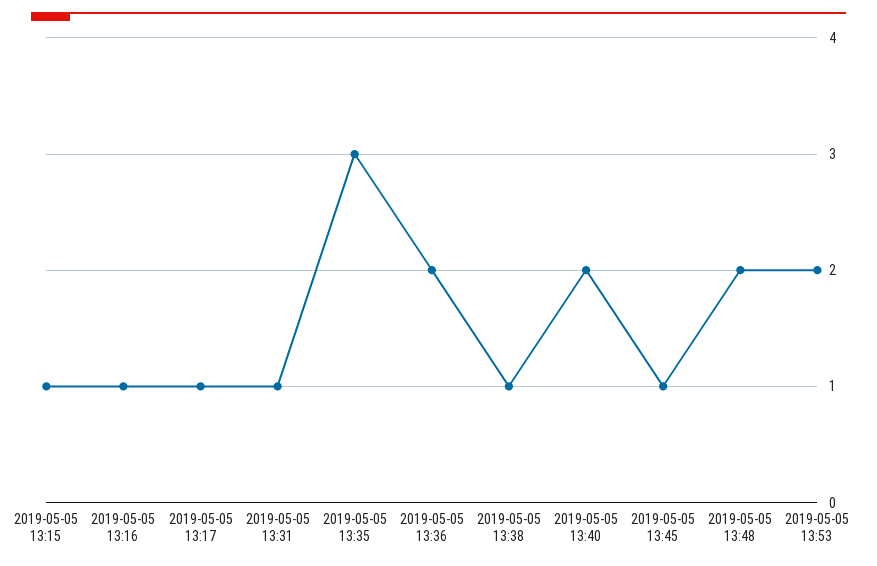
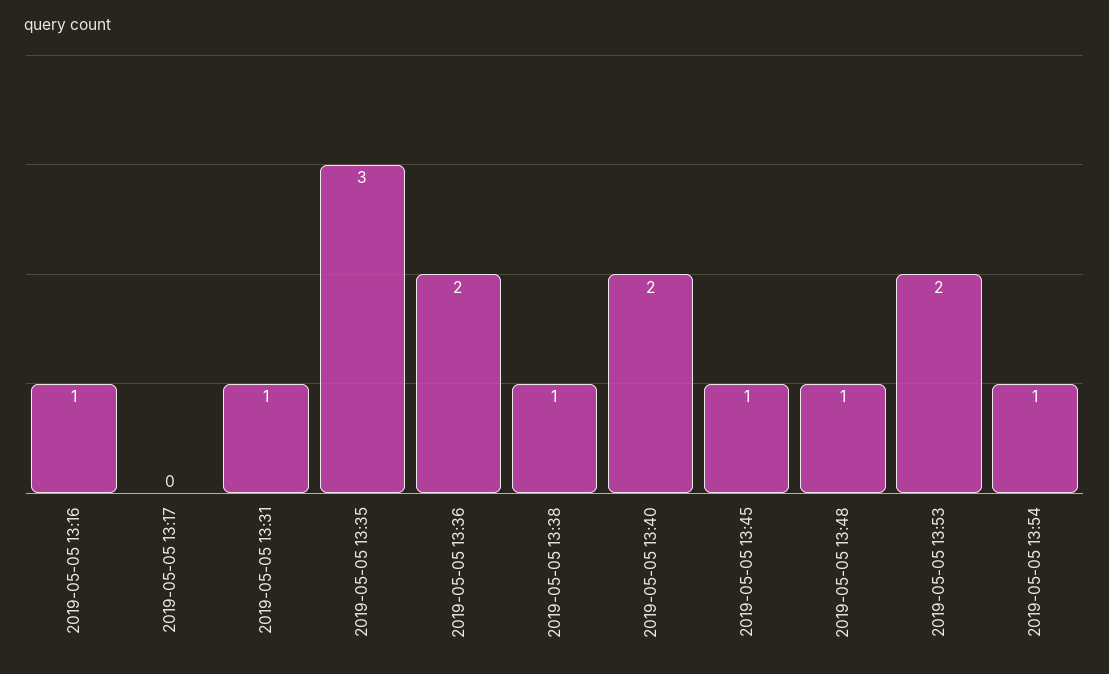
2019-05-05 13:15: 1 -> none
2019-05-05 13:17: 1 -> 0
2019-05-05 13:48: 2 -> 1
2019-05-05 13:54: none -> 1

